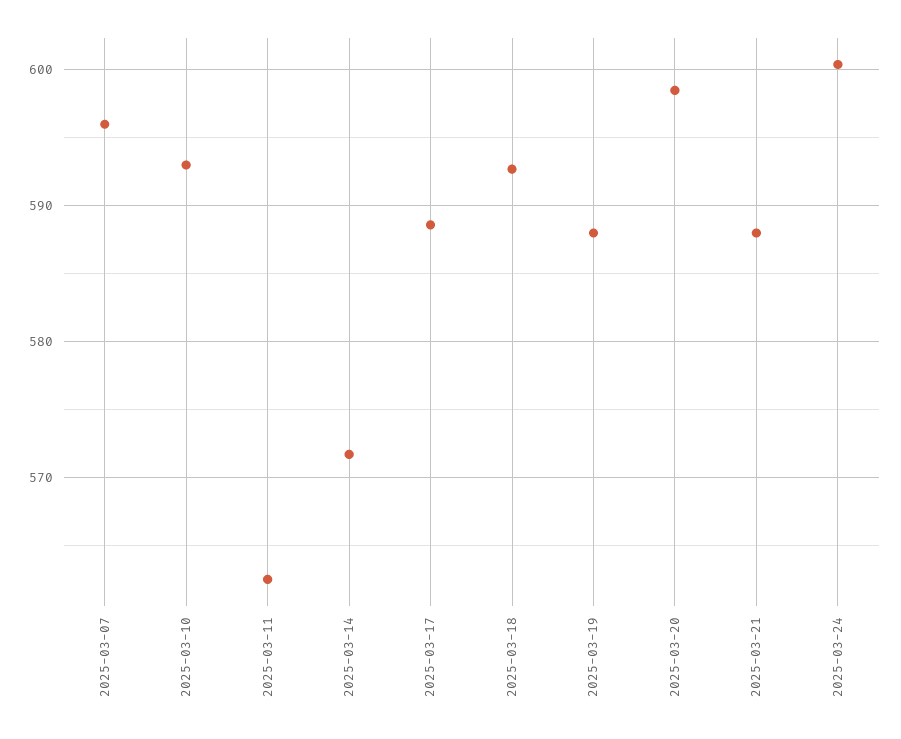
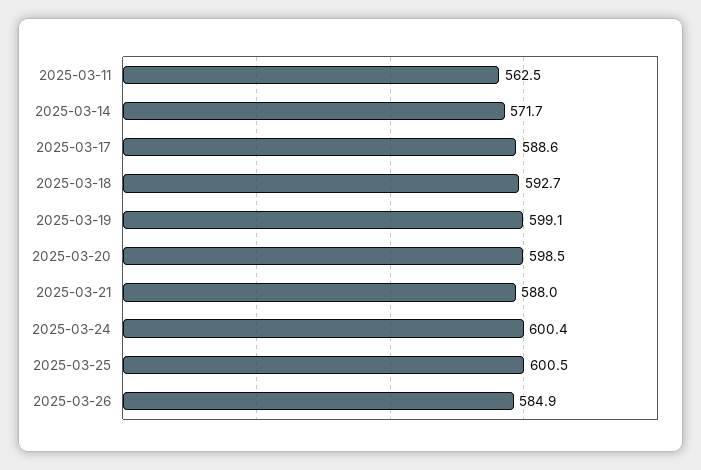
2025-03-07: 596 -> none
2025-03-10: 593 -> none
2025-03-19: 588 -> 599.1
2025-03-25: none -> 600.5
2025-03-26: none -> 584.9

